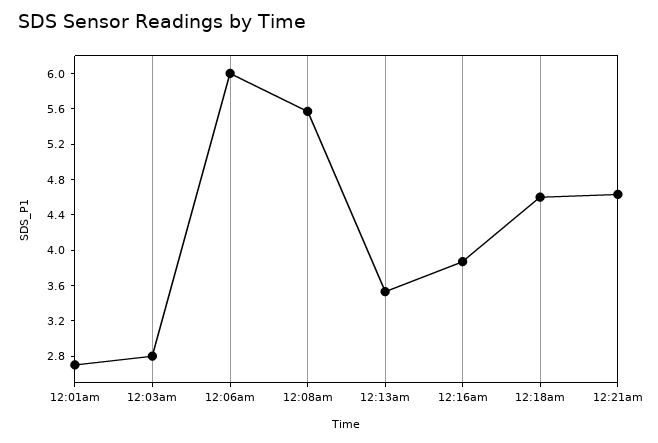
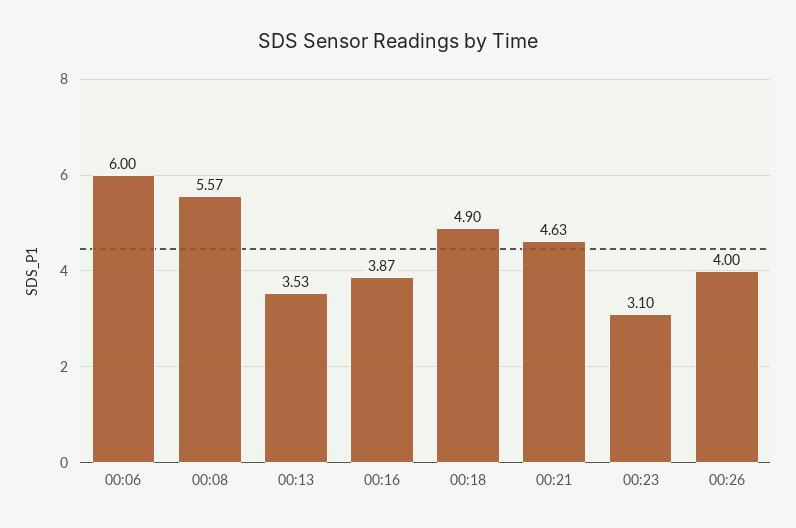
12:01am: 2.7 -> none
12:03am: 2.8 -> none
12:18am: 4.6 -> 4.9
00:23: none -> 3.1
00:26: none -> 4

